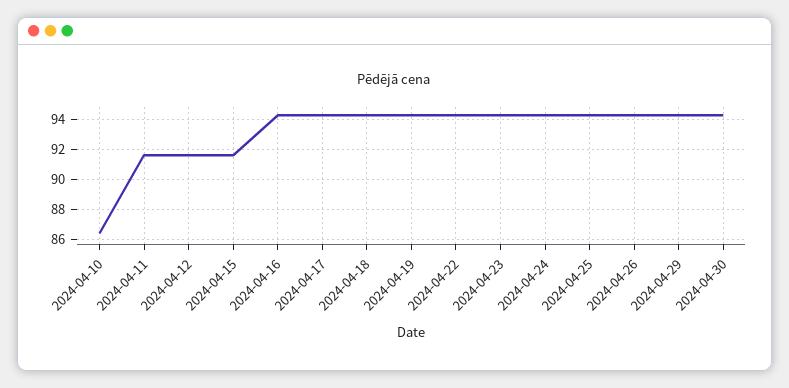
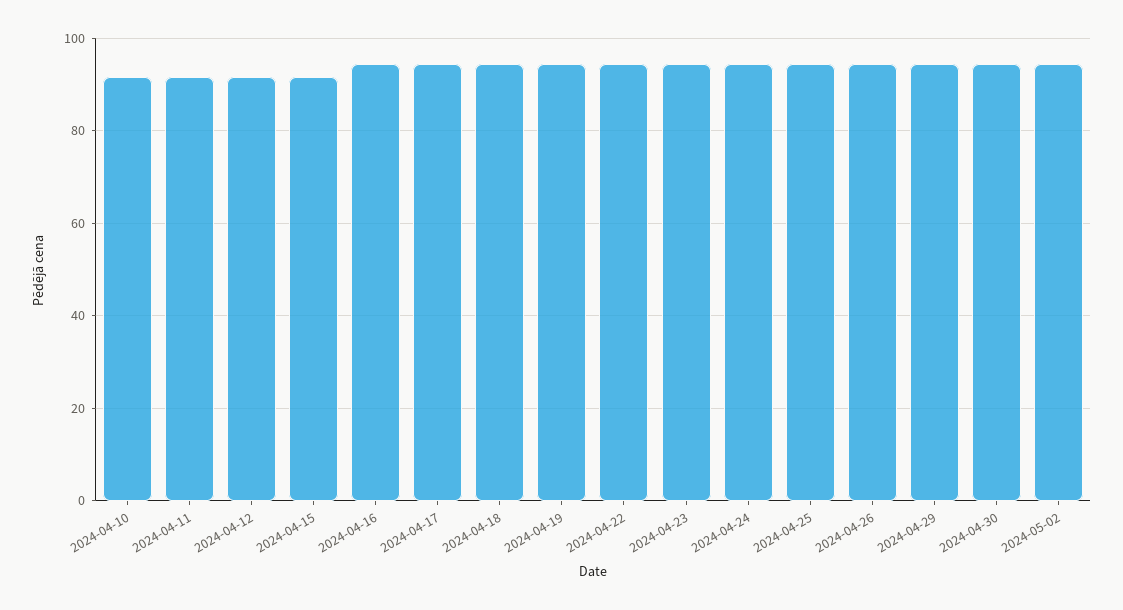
2024-04-10: 86.5 -> 92
2024-05-02: none -> 94

